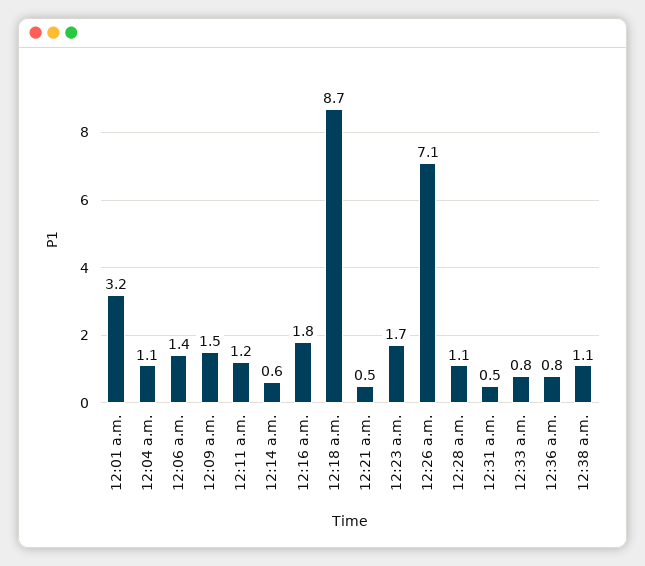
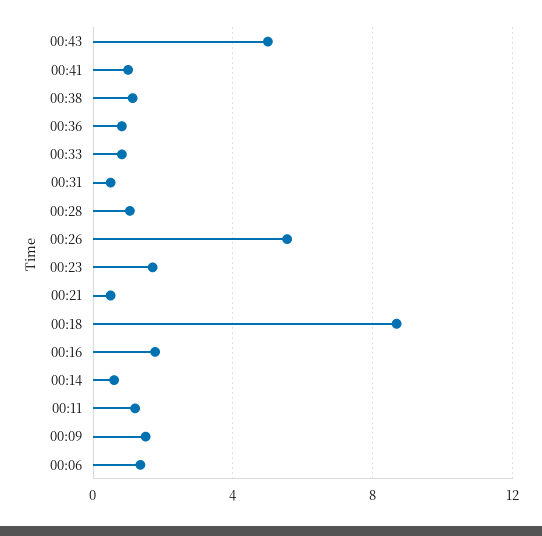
12:01 a.m.: 3.2 -> none
12:04 a.m.: 1.1 -> none
12:26 a.m.: 7.1 -> 5.5
00:43: none -> 5
00:41: none -> 1

